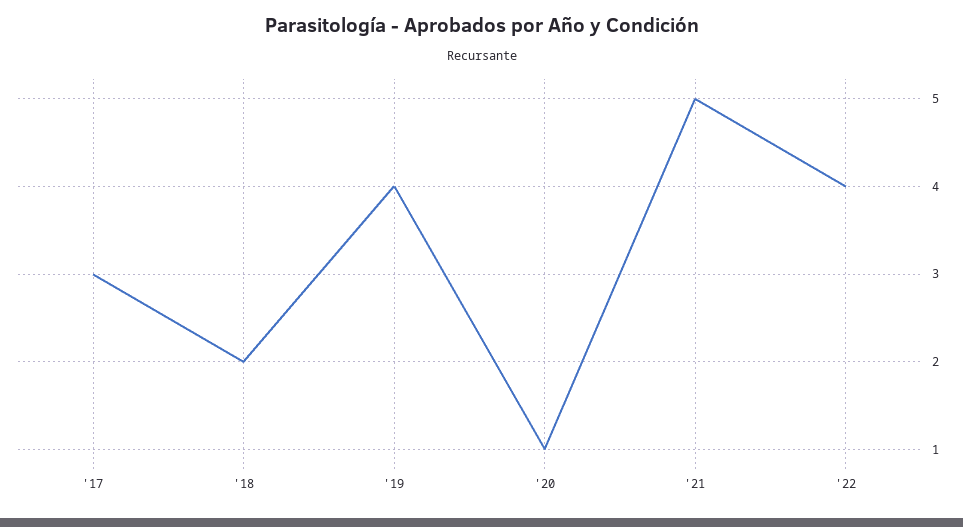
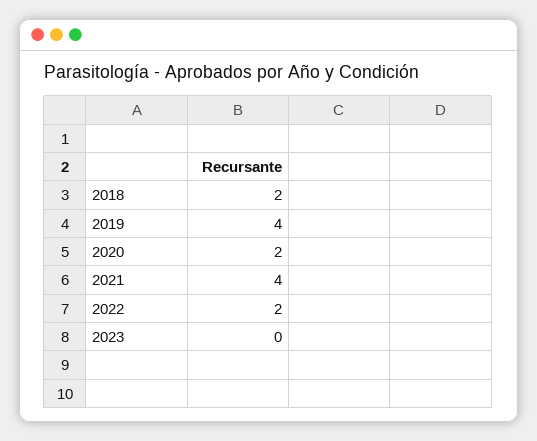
'17: 3 -> none
'20: 1 -> 2
'21: 5 -> 4
'22: 4 -> 2
2023: none -> 0

